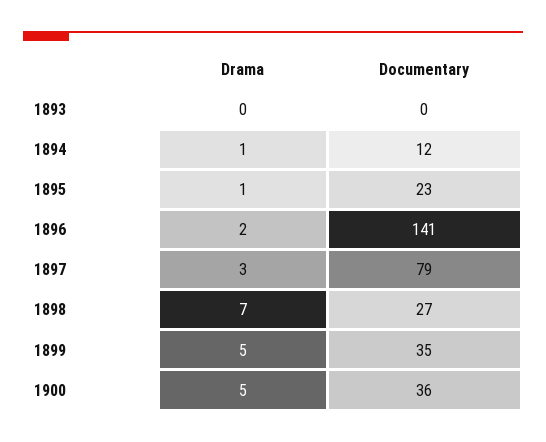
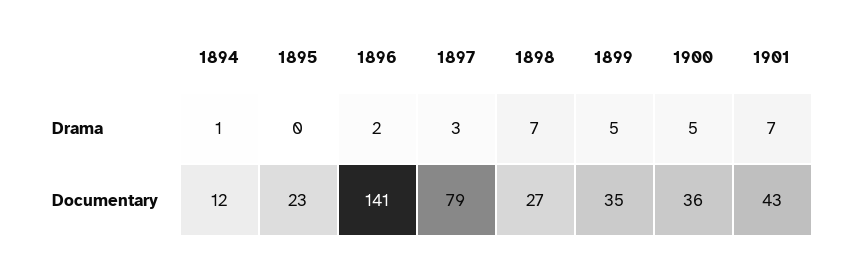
Drama, 1893: 0 -> none
Documentary, 1893: 0 -> none
Drama, 1895: 1 -> 0
Drama, 1901: none -> 7
Documentary, 1901: none -> 43

